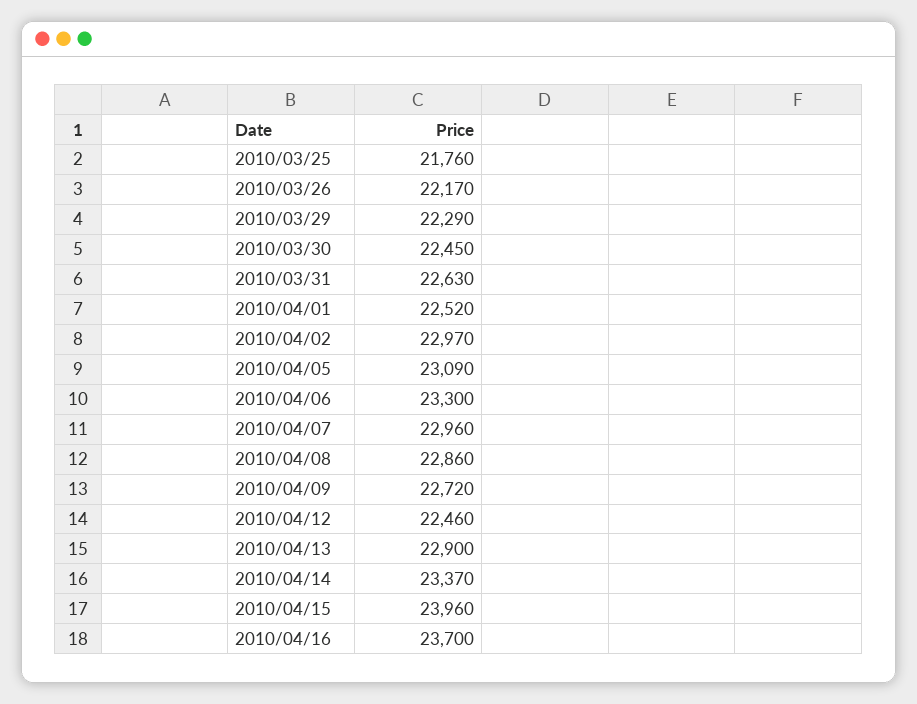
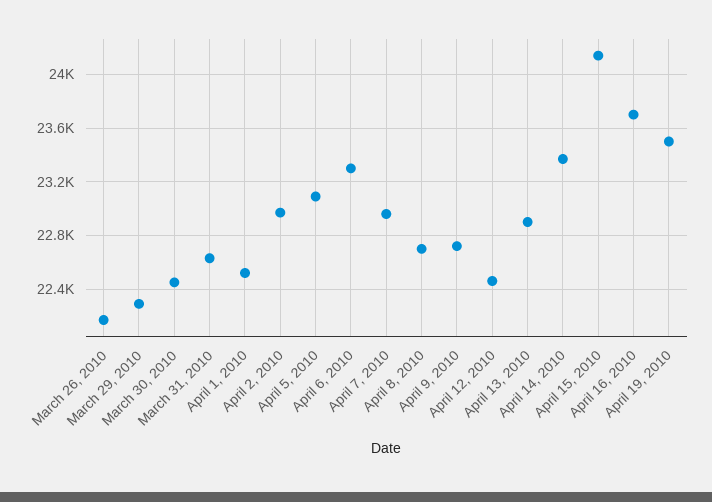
2010/03/25: 21760 -> none
2010/04/08: 22860 -> 22700
2010/04/15: 23960 -> 24150
April 19, 2010: none -> 23500

